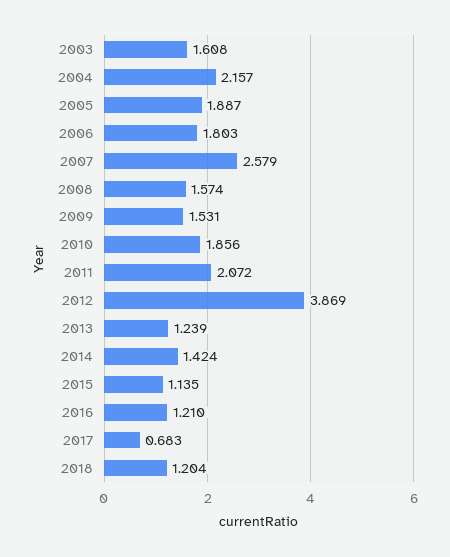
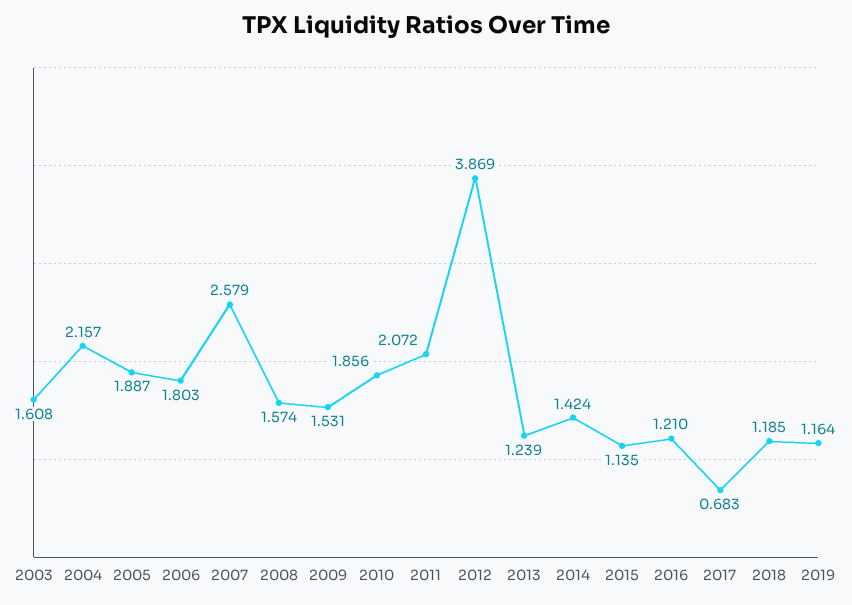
2018: 1.204 -> 1.185
2019: none -> 1.164

